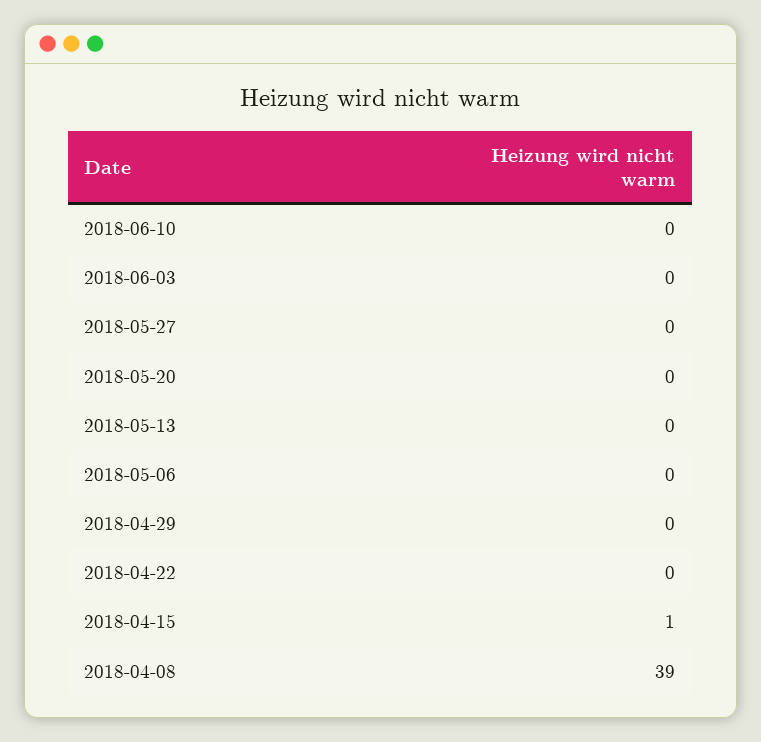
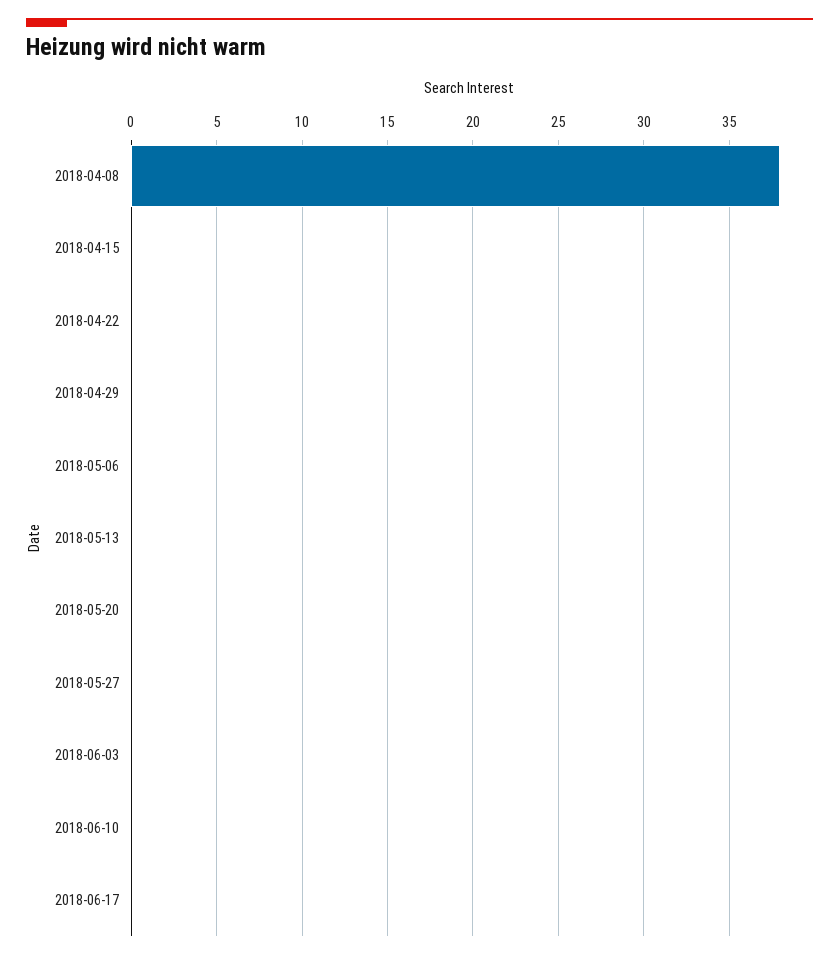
2018-04-15: 1 -> 0
2018-04-08: 39 -> 38
2018-06-17: none -> 0

